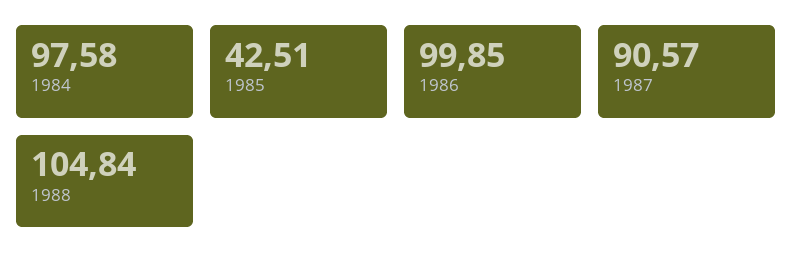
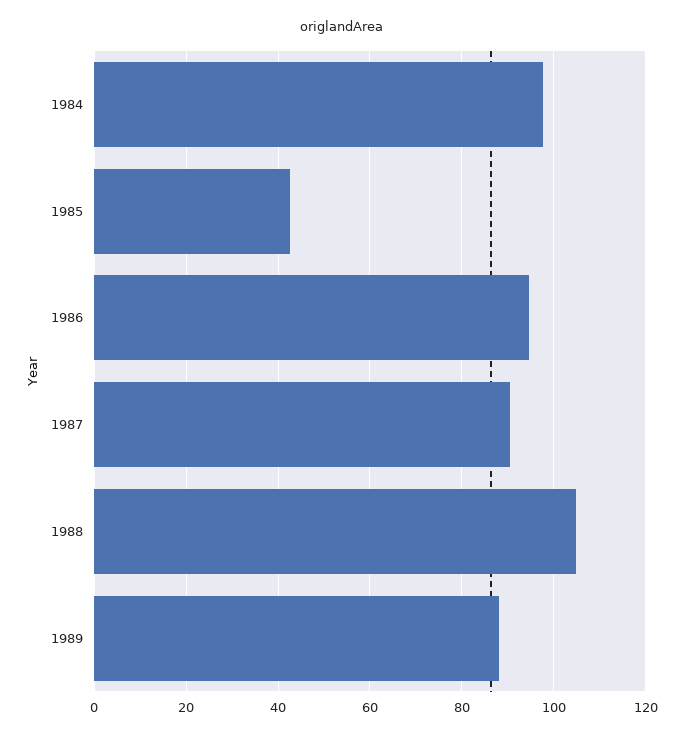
1986: 99.85 -> 94
1989: none -> 88

